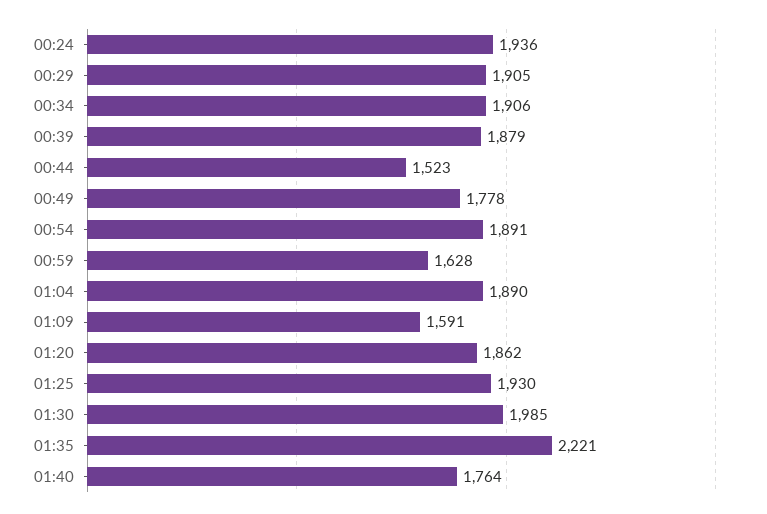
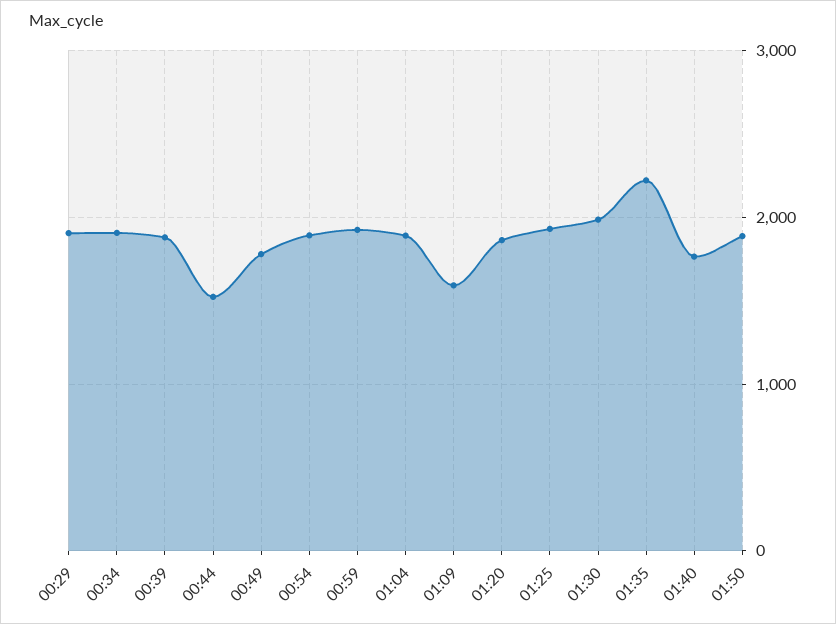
00:24: 1936 -> none
00:59: 1628 -> 1900
01:50: none -> 1900

